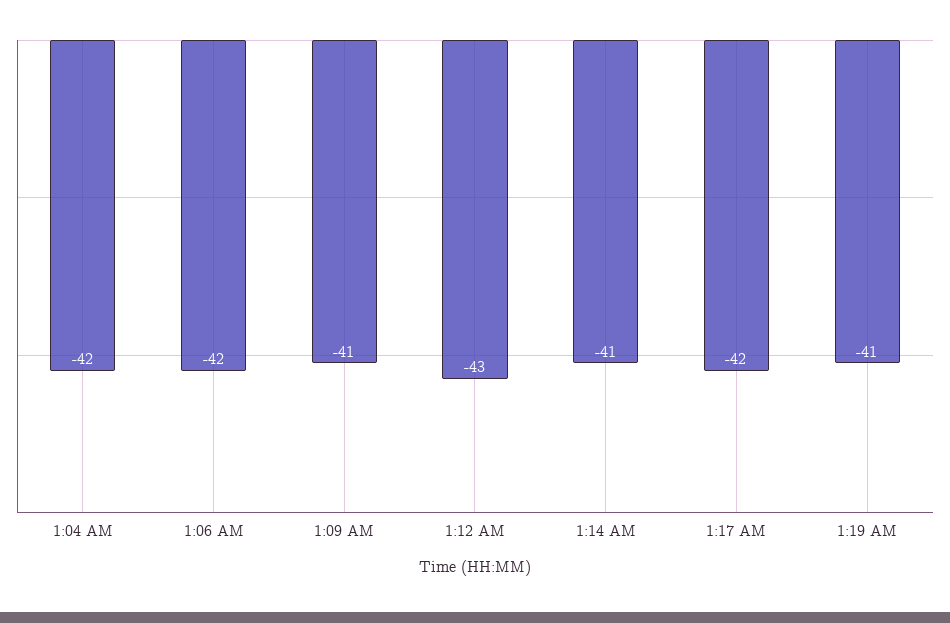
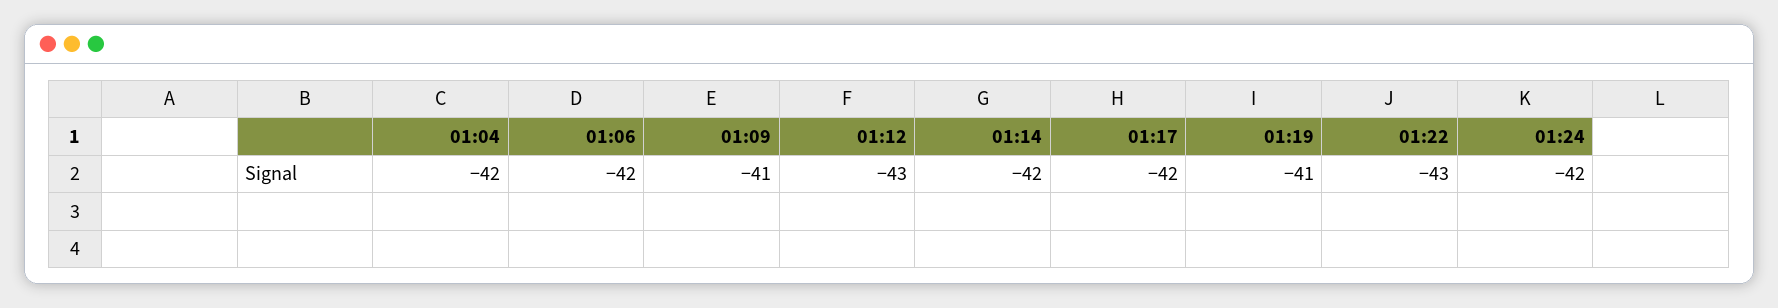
1:14 AM: -41 -> -42
01:22: none -> -43
01:24: none -> -42

